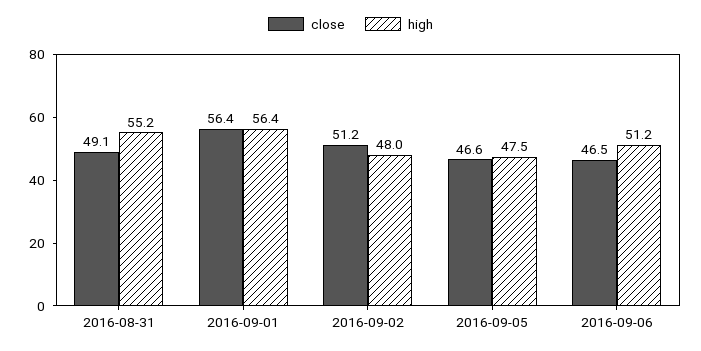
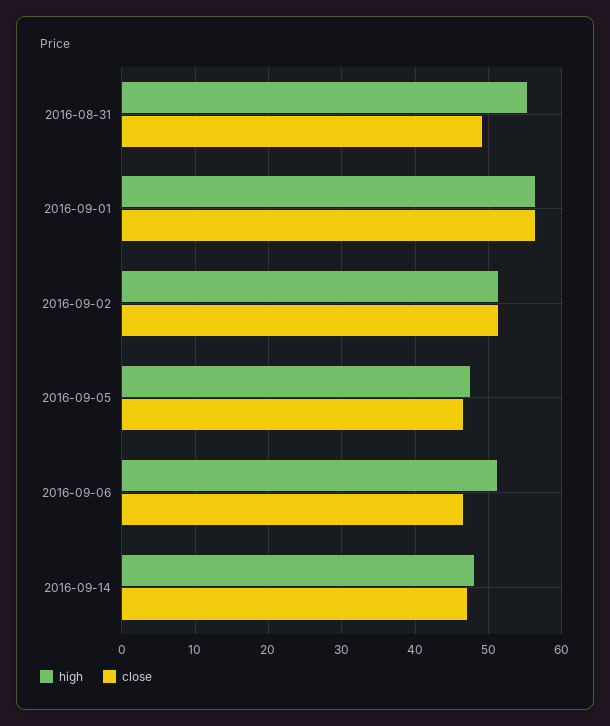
high, 2016-09-02: 48 -> 51
high, 2016-09-14: none -> 48
close, 2016-09-14: none -> 47

